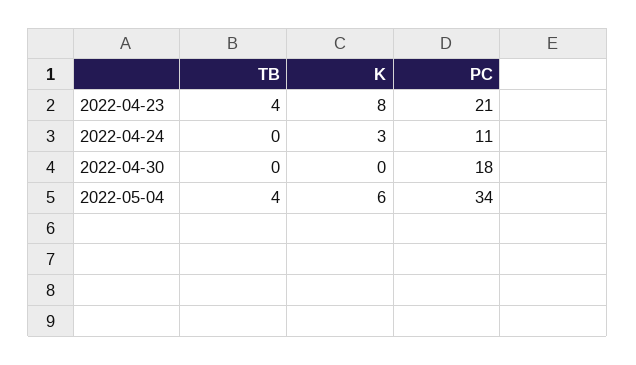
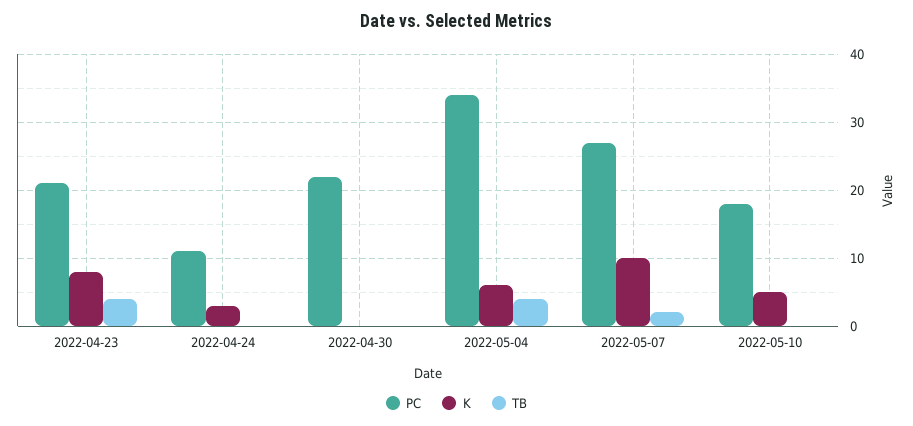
PC, 2022-04-30: 18 -> 22
PC, 2022-05-07: none -> 27
K, 2022-05-07: none -> 10
TB, 2022-05-07: none -> 2
PC, 2022-05-10: none -> 18
K, 2022-05-10: none -> 5
TB, 2022-05-10: none -> 0

